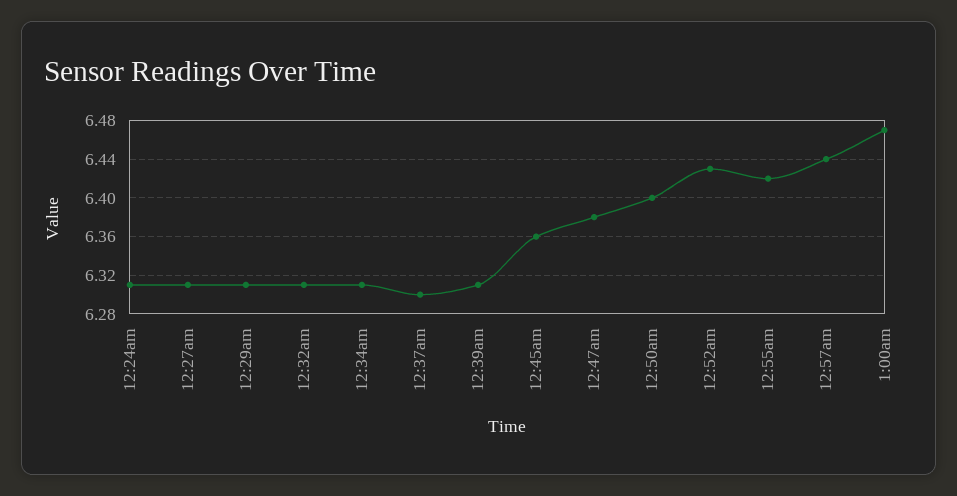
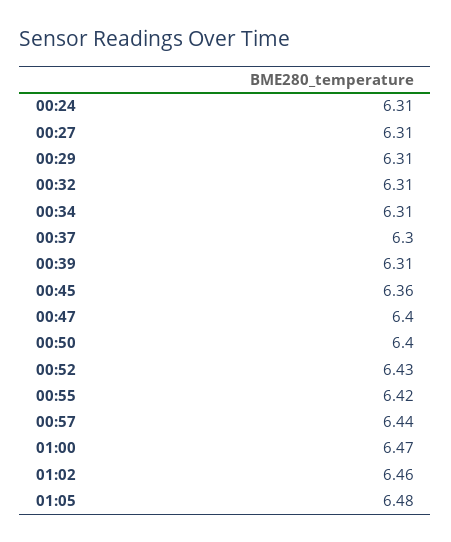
12:47am: 6.38 -> 6.4
01:02: none -> 6.46
01:05: none -> 6.48

